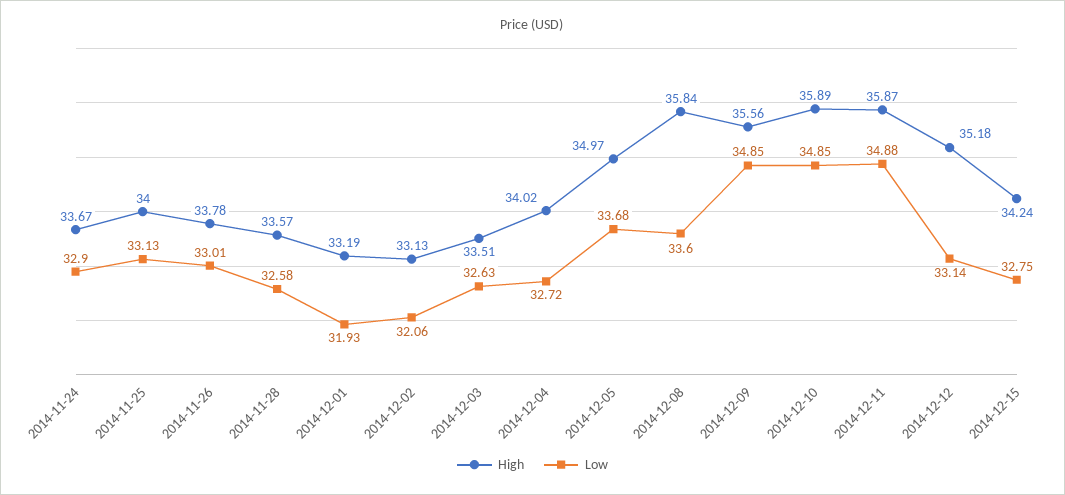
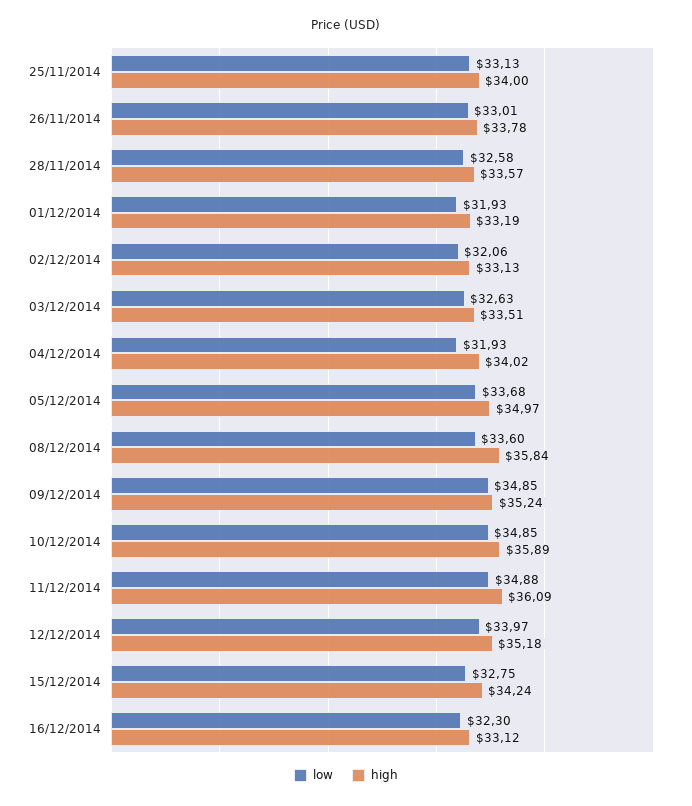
High, 2014-11-24: 33.67 -> none
Low, 2014-11-24: 32.9 -> none
Low, 2014-12-04: 32.72 -> 31.93
High, 2014-12-09: 35.56 -> 35.24
High, 2014-12-11: 35.87 -> 36.09
Low, 2014-12-12: 33.14 -> 33.97
Low, 16/12/2014: none -> 32.3
High, 16/12/2014: none -> 33.12

